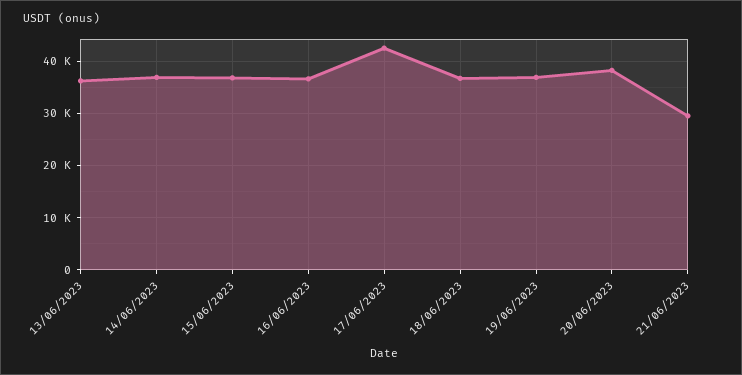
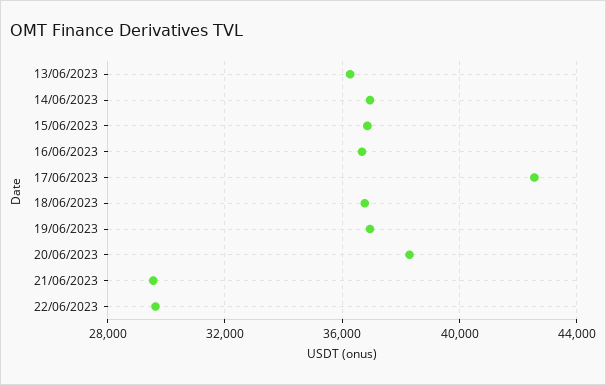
22/06/2023: none -> 29500

